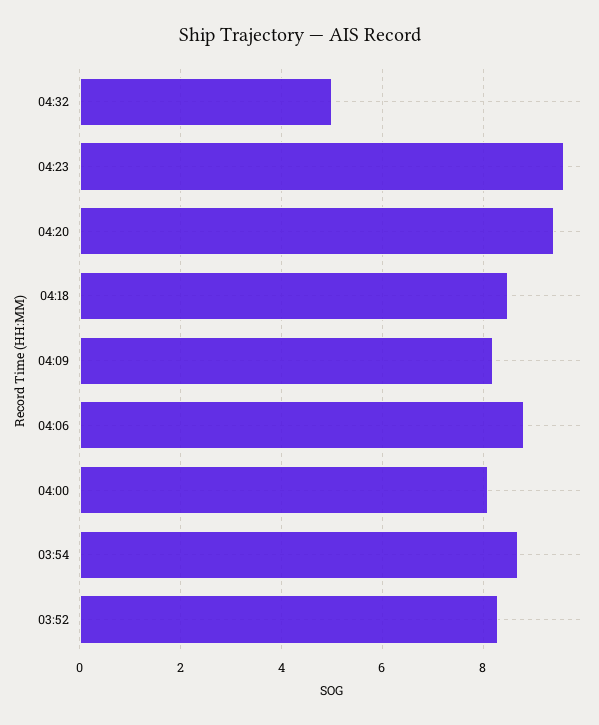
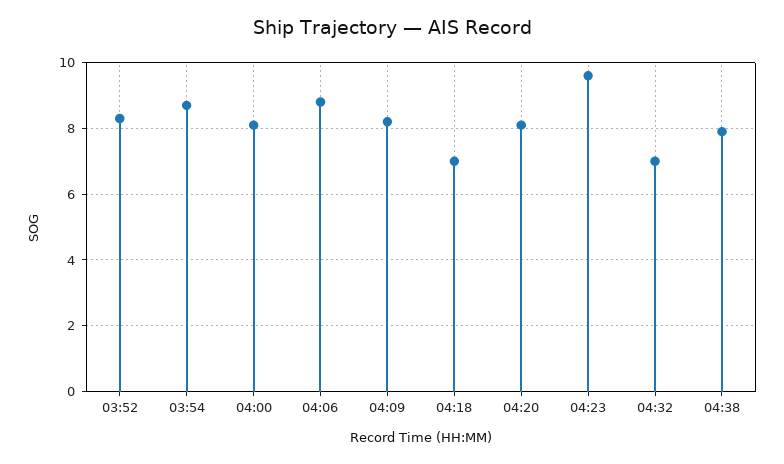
04:32: 5 -> 7
04:20: 9.5 -> 8
04:18: 8.5 -> 7
04:38: none -> 8

